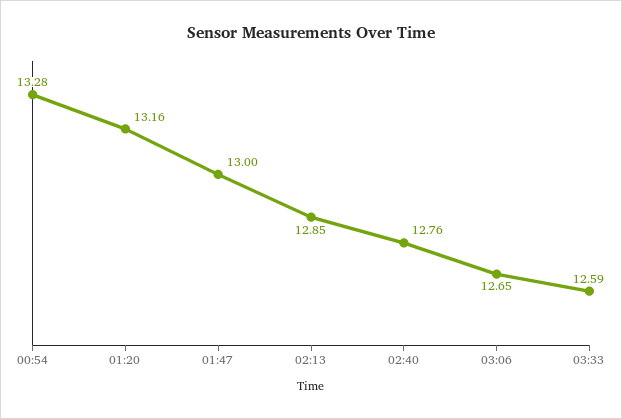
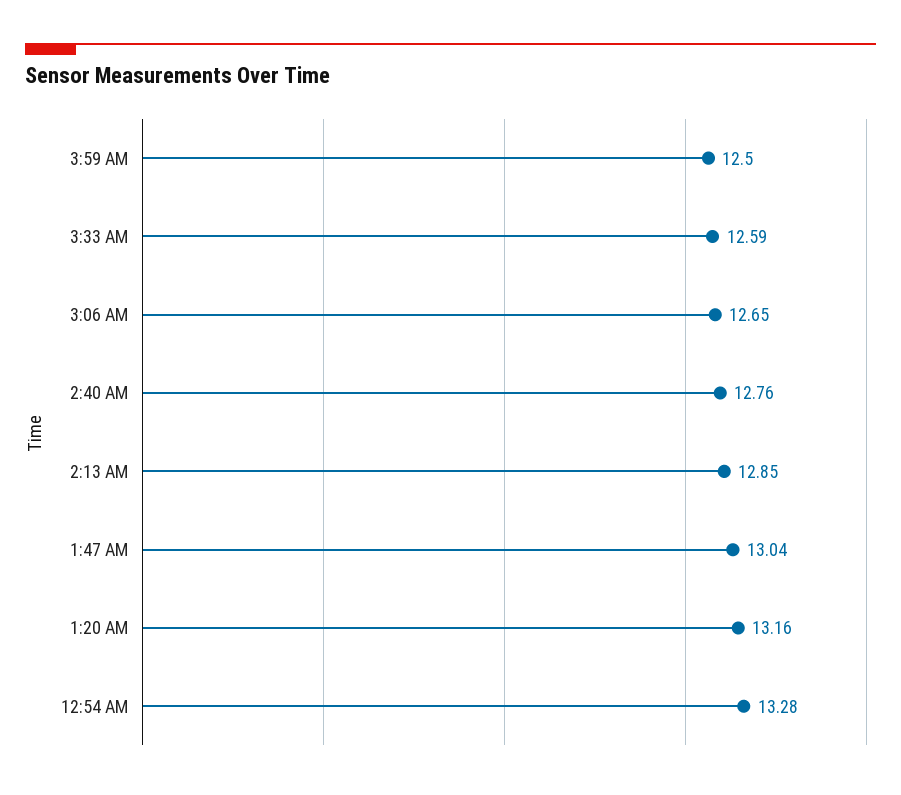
01:47: 13 -> 13.04
3:59 AM: none -> 12.5

